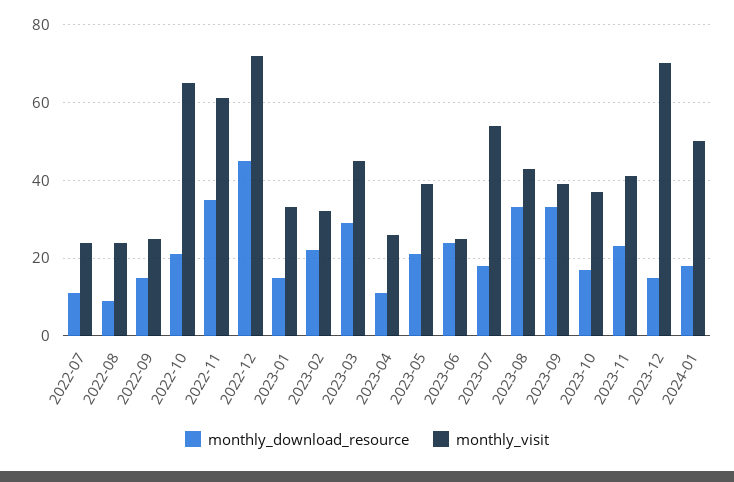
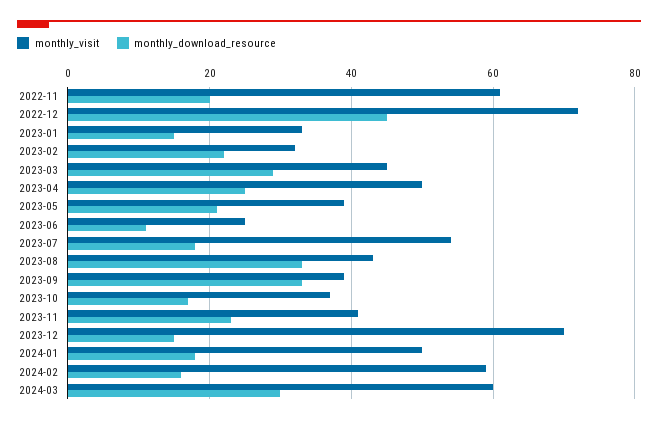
monthly_download_resource, 2022-07: 10 -> none
monthly_visit, 2022-07: 25 -> none
monthly_download_resource, 2022-08: 10 -> none
monthly_visit, 2022-08: 25 -> none
monthly_download_resource, 2022-09: 15 -> none
monthly_visit, 2022-09: 25 -> none
monthly_download_resource, 2022-10: 20 -> none
monthly_visit, 2022-10: 65 -> none
monthly_download_resource, 2022-11: 35 -> 20
monthly_download_resource, 2023-04: 10 -> 25
monthly_visit, 2023-04: 25 -> 50
monthly_download_resource, 2023-06: 25 -> 10
monthly_visit, 2024-02: none -> 60
monthly_download_resource, 2024-02: none -> 15
monthly_visit, 2024-03: none -> 60
monthly_download_resource, 2024-03: none -> 30

